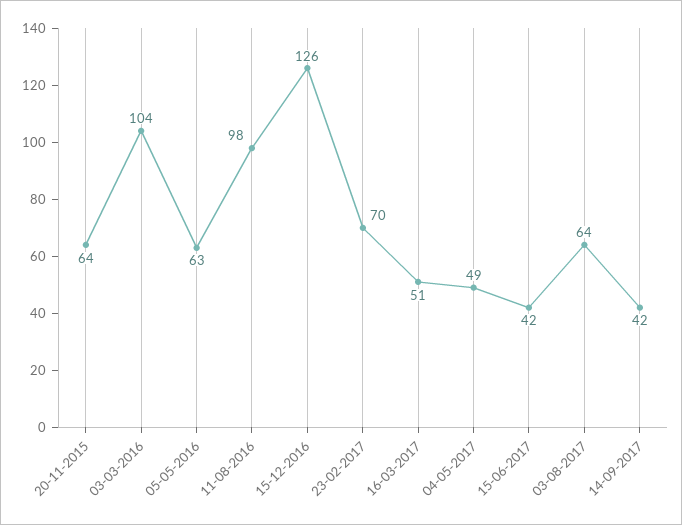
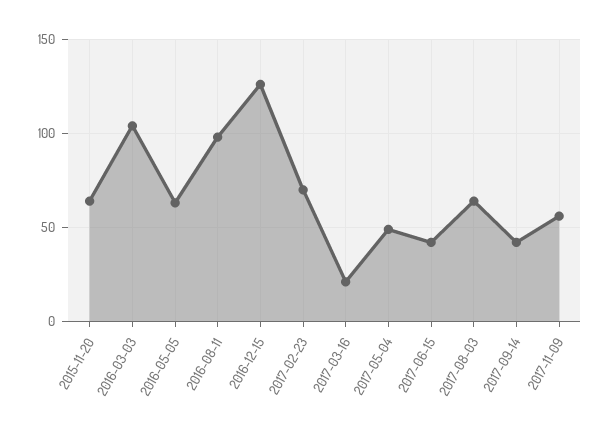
16-03-2017: 51 -> 20
2017-11-09: none -> 55

